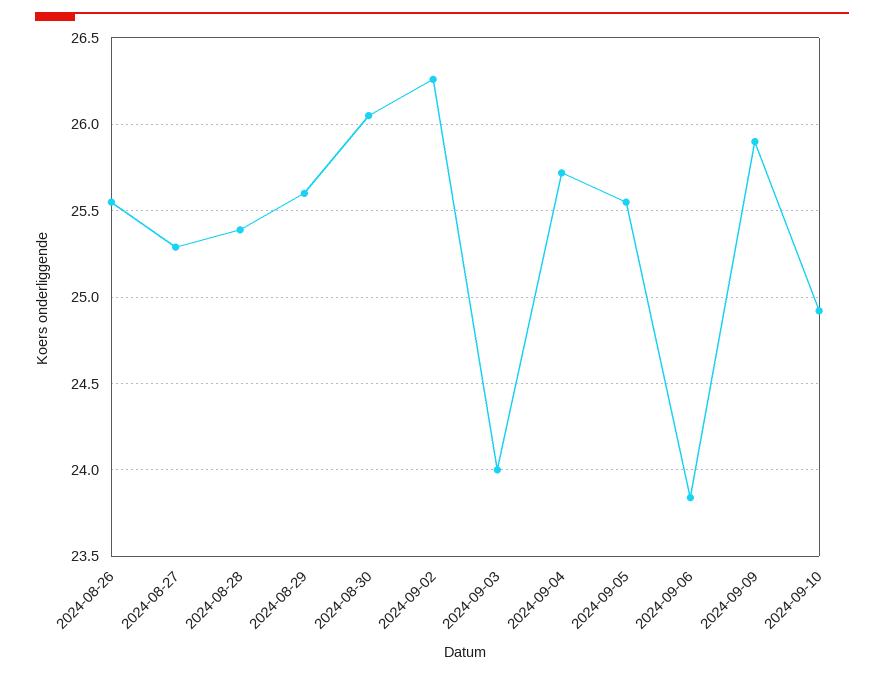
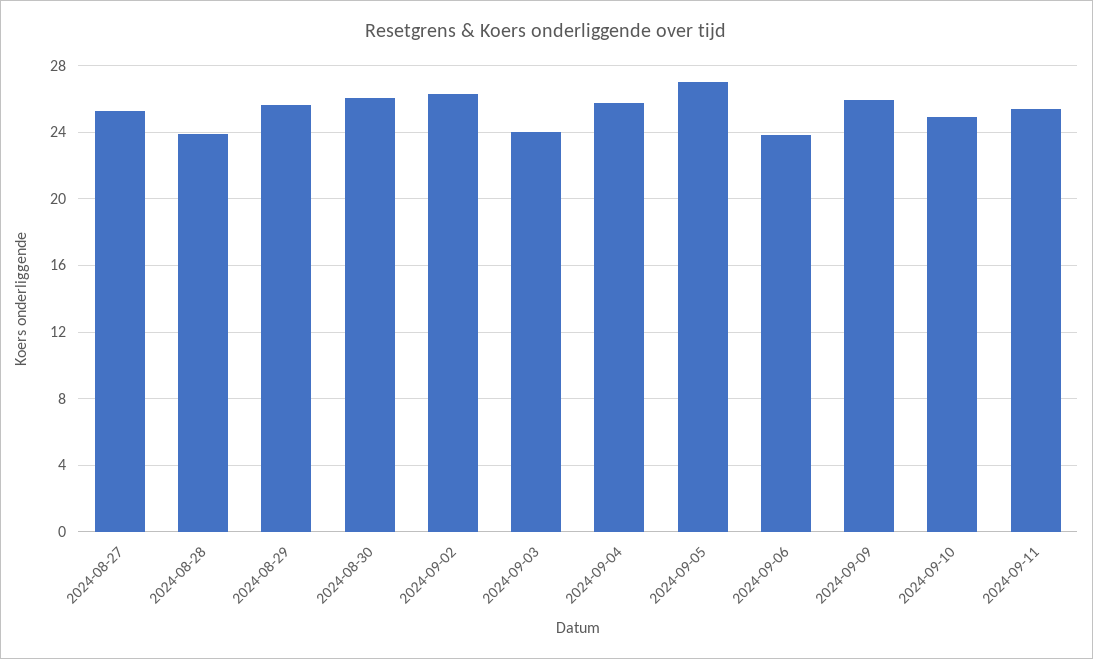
2024-08-26: 25.55 -> none
2024-08-28: 25.4 -> 24
2024-09-05: 25.55 -> 27
2024-09-11: none -> 25.5

